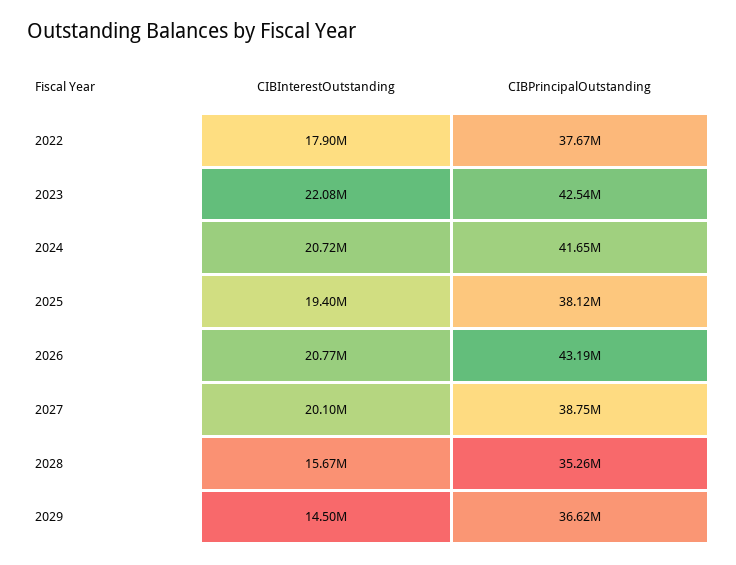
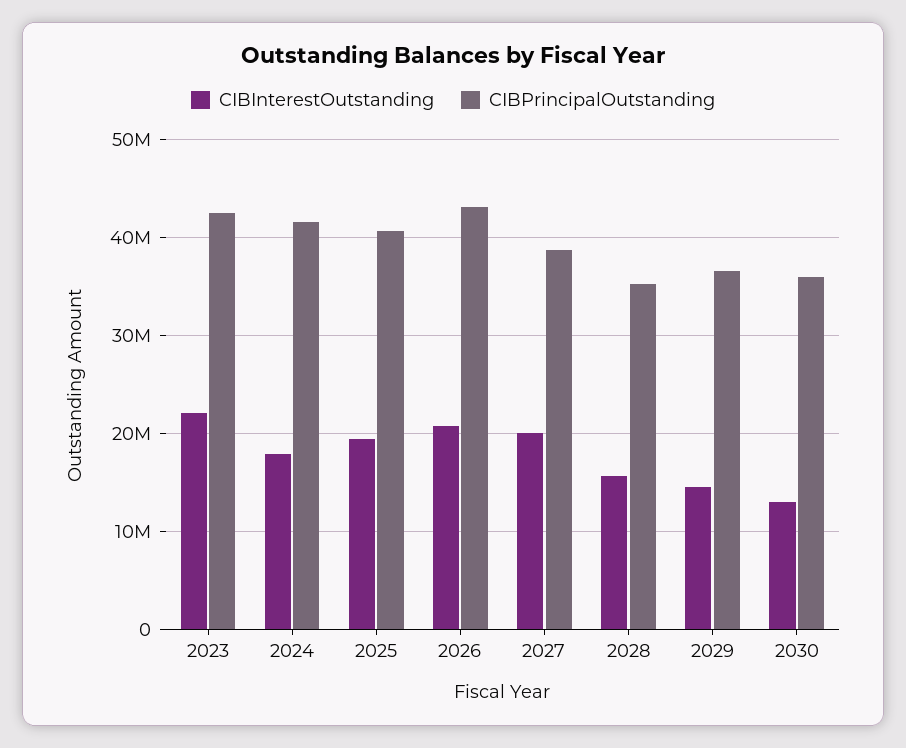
CIBInterestOutstanding, 2022: 17900000 -> none
CIBPrincipalOutstanding, 2022: 37670000 -> none
CIBInterestOutstanding, 2024: 20720000 -> 18000000
CIBPrincipalOutstanding, 2025: 38120000 -> 41000000
CIBInterestOutstanding, 2030: none -> 13000000
CIBPrincipalOutstanding, 2030: none -> 36000000

